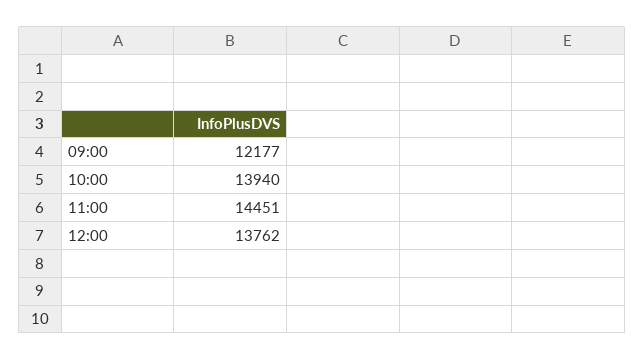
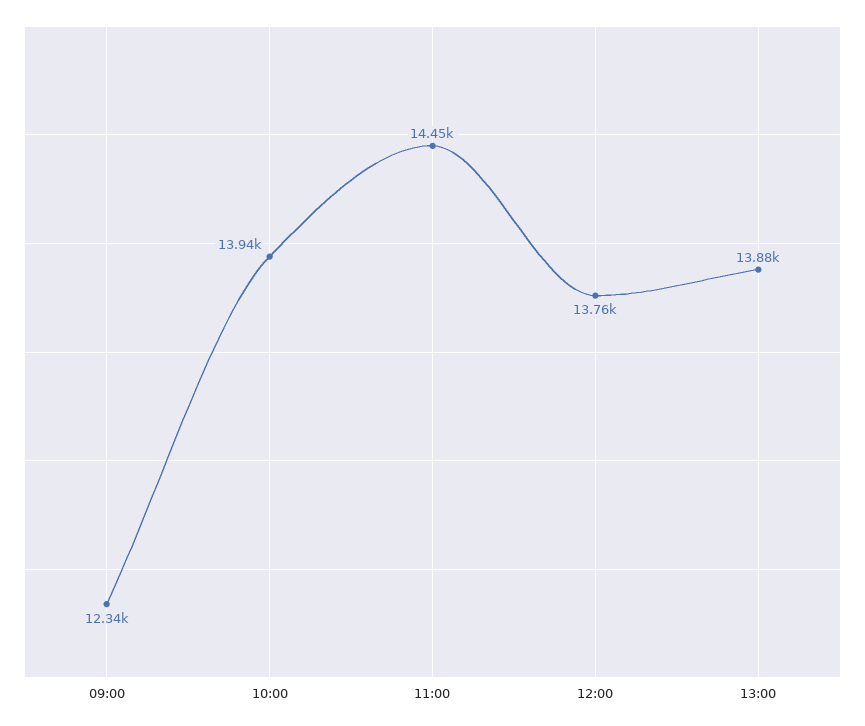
09:00: 12177 -> 12340
13:00: none -> 13880

